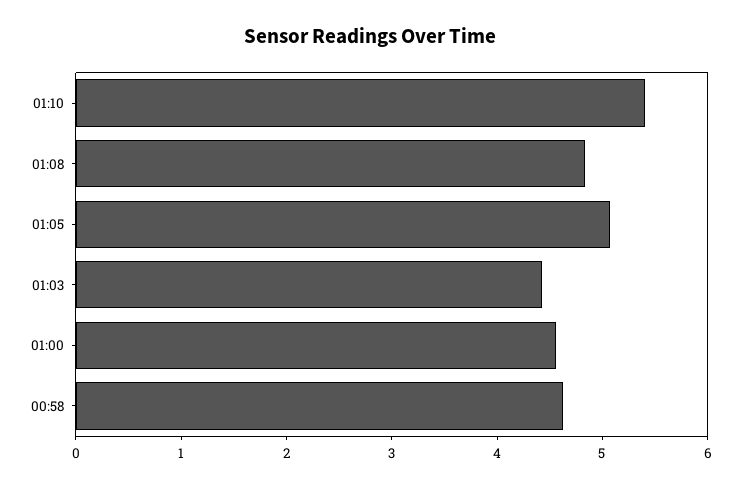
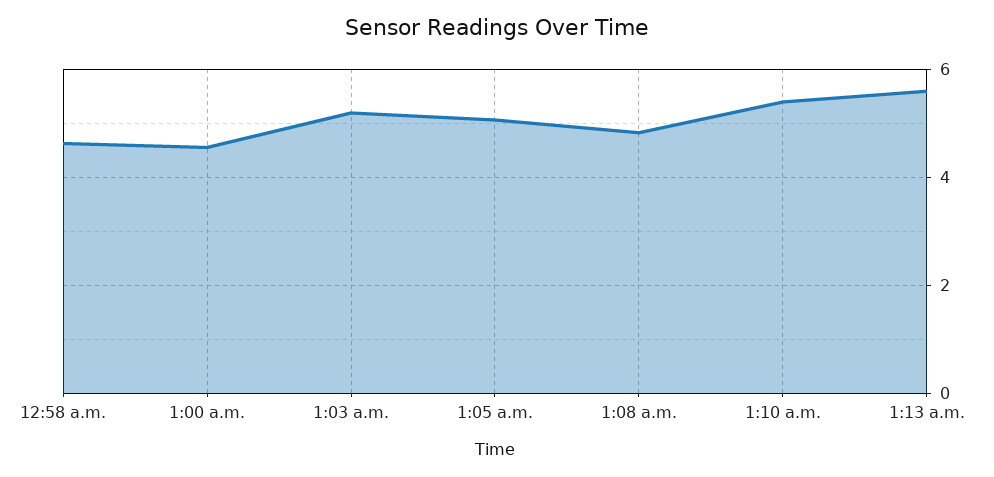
01:03: 4.4 -> 5.2
1:13 a.m.: none -> 5.6

